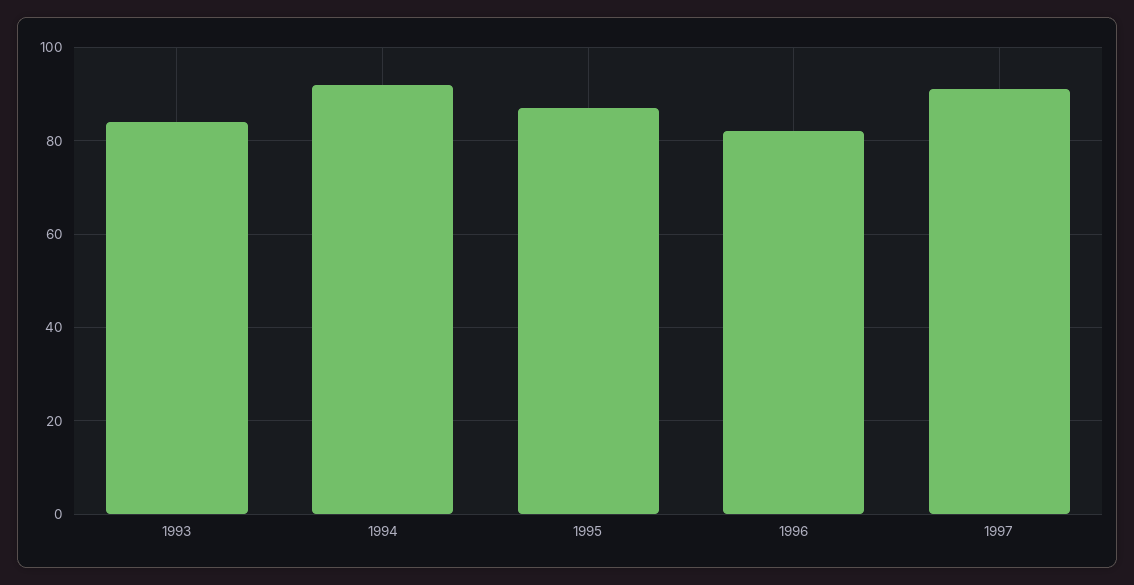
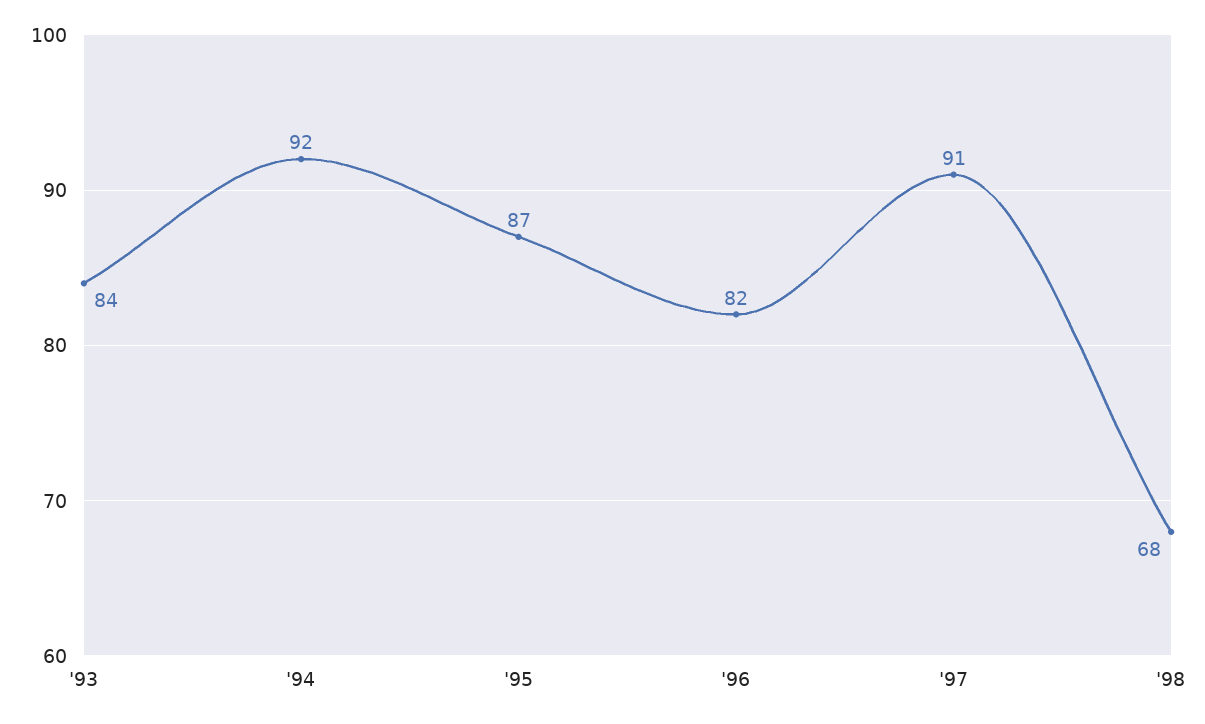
'98: none -> 68

